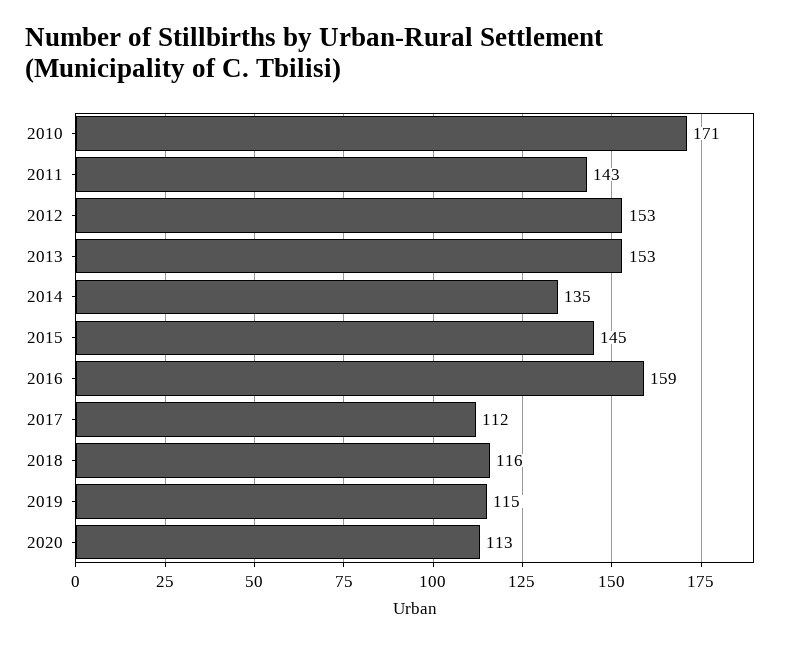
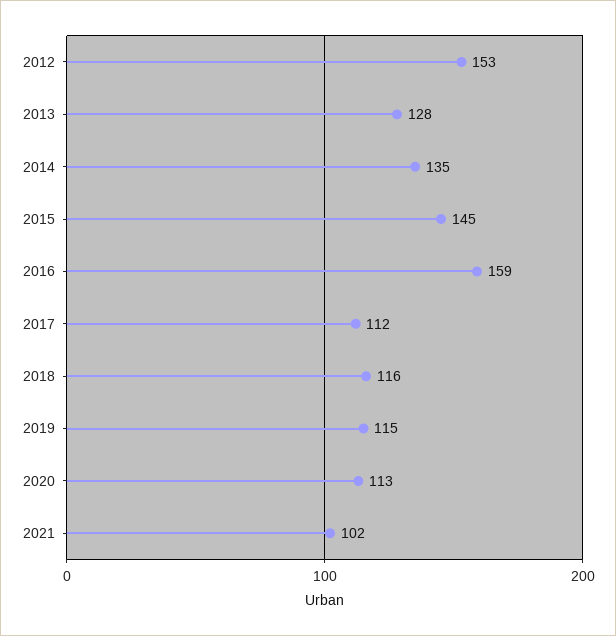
2010: 171 -> none
2011: 143 -> none
2013: 153 -> 128
2021: none -> 102

